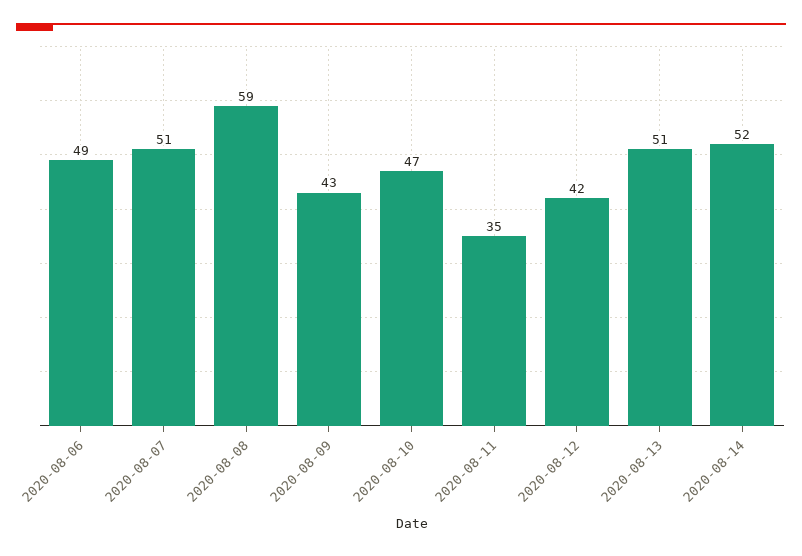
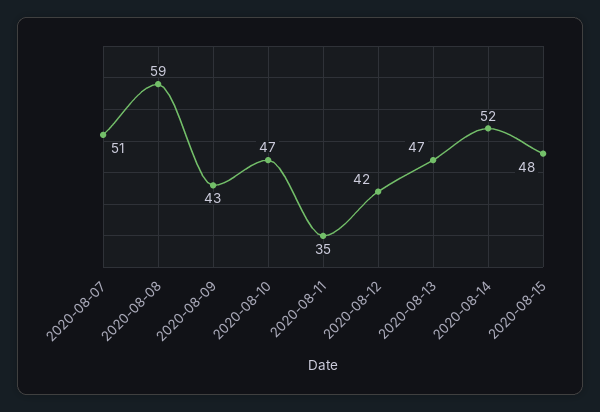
2020-08-06: 49 -> none
2020-08-13: 51 -> 47
2020-08-15: none -> 48

